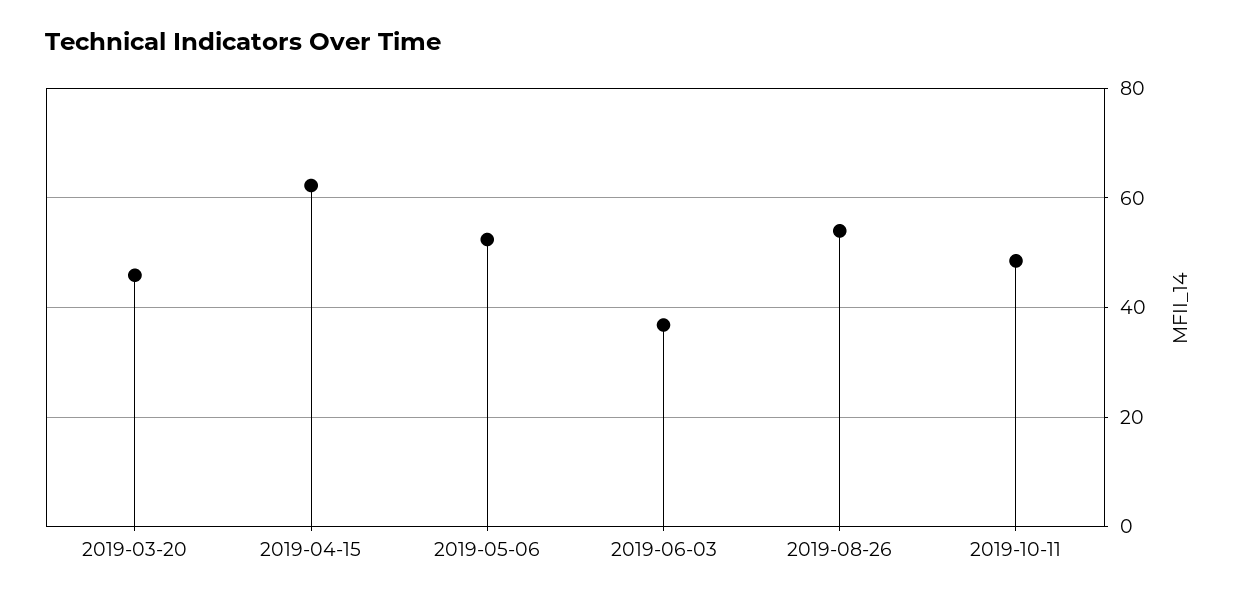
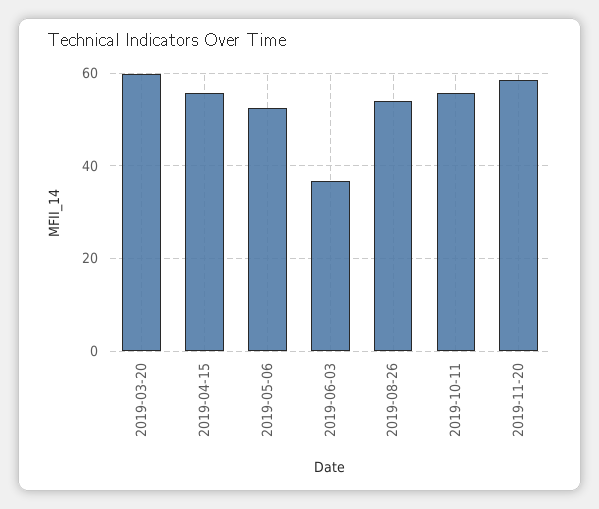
2019-03-20: 46 -> 60
2019-04-15: 62 -> 56
2019-10-11: 48 -> 56
2019-11-20: none -> 58

